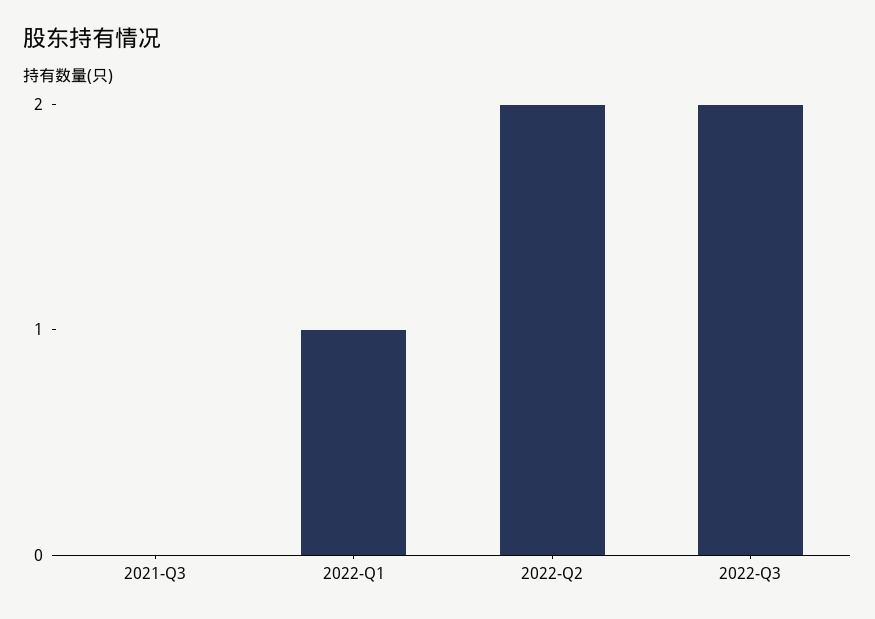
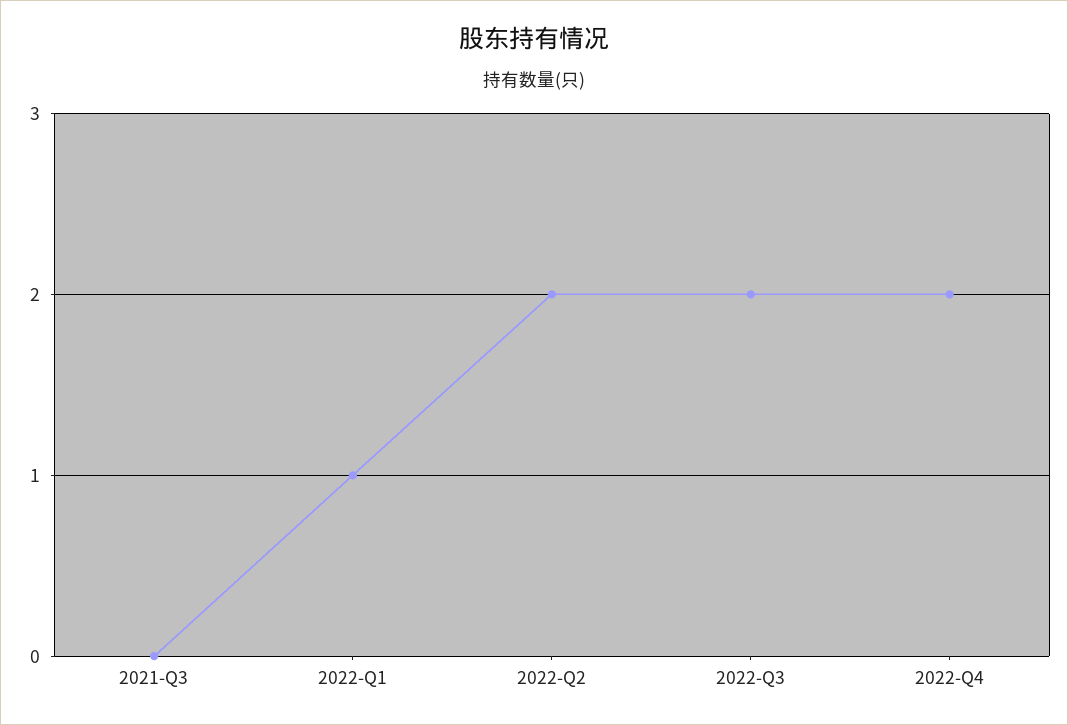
2022-Q4: none -> 2

